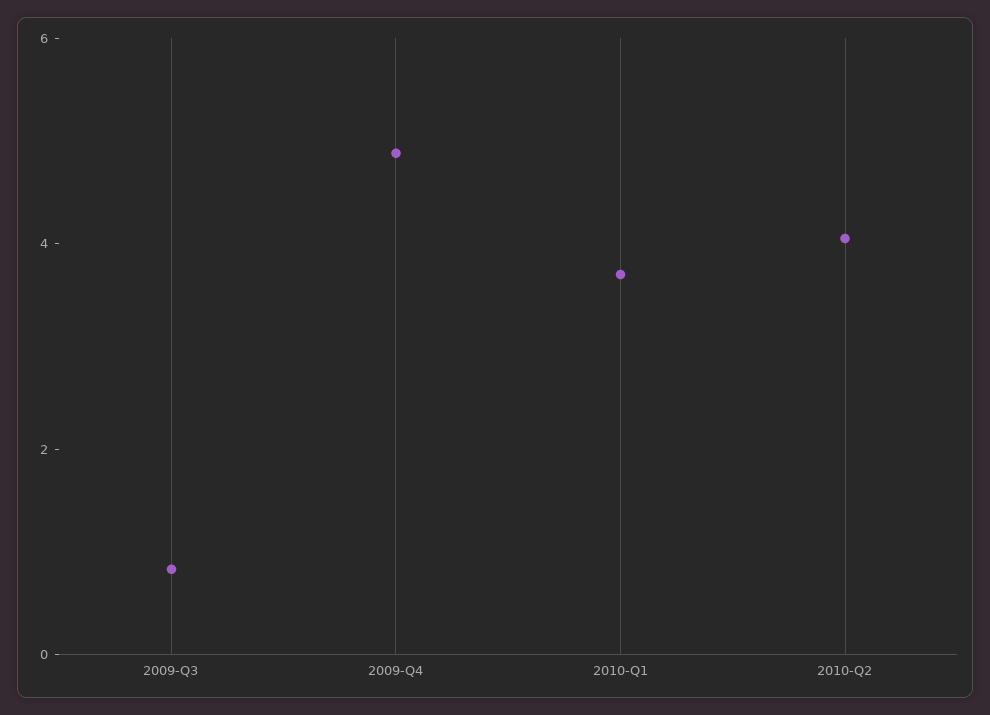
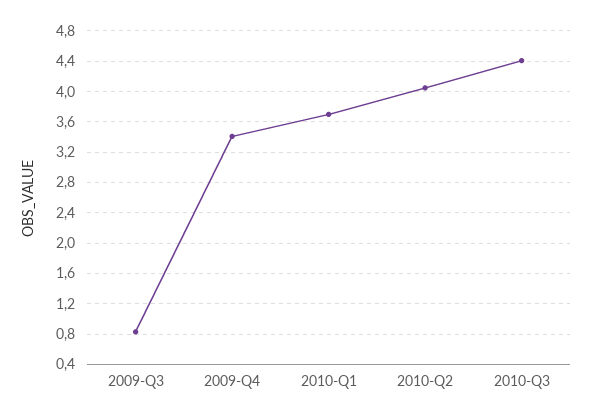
2009-Q4: 5 -> 3.4
2010-Q3: none -> 4.4

